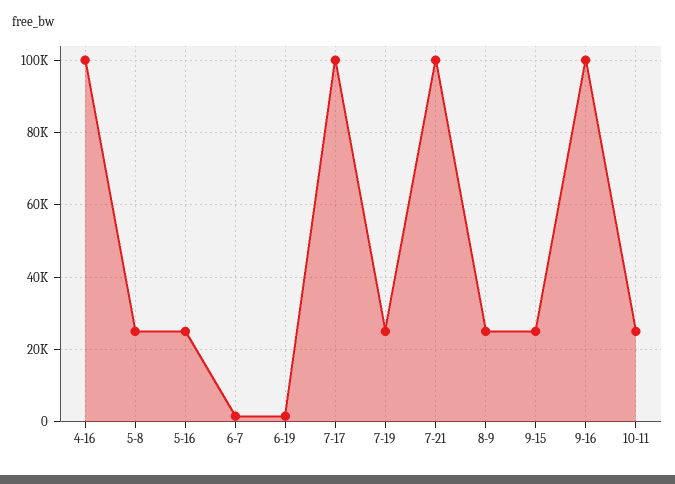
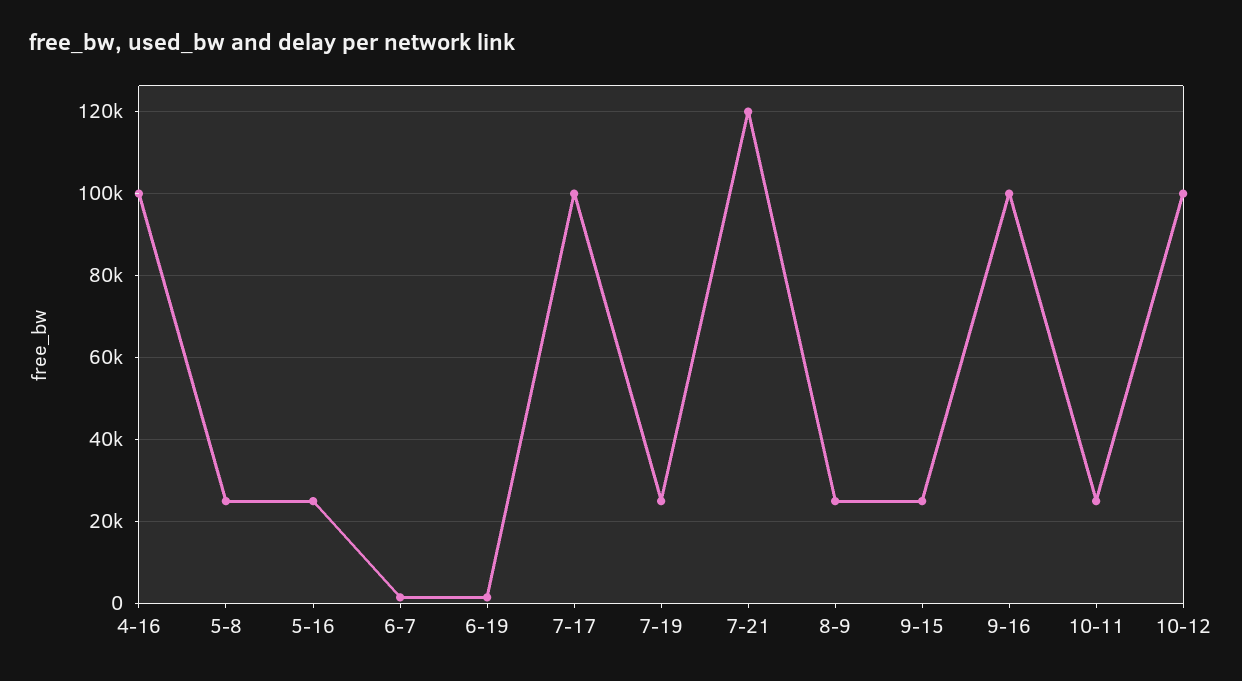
7-21: 100000 -> 120000
10-12: none -> 100000

